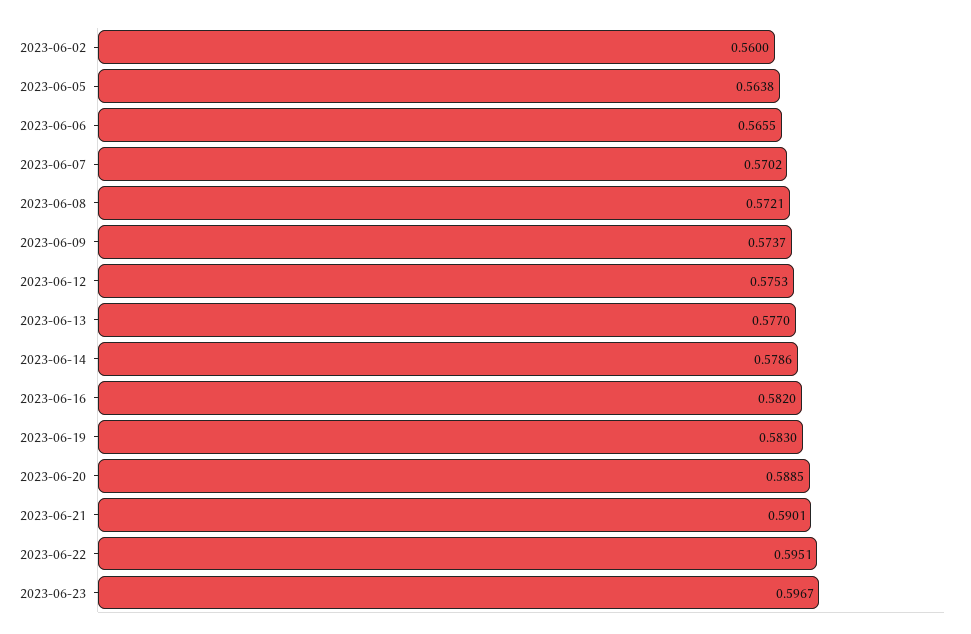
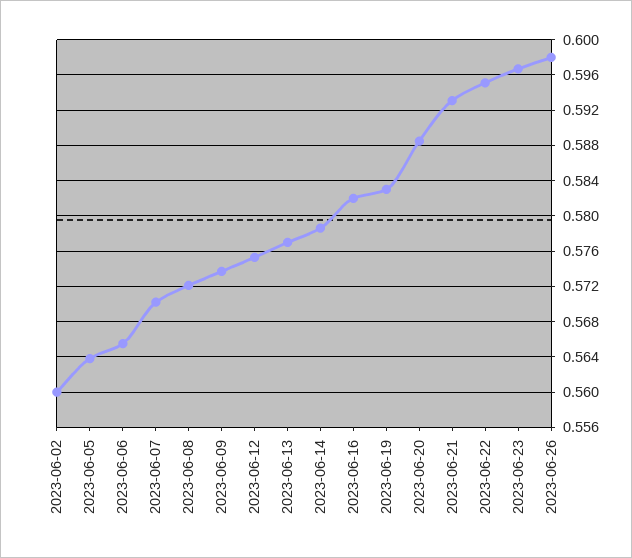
2023-06-21: 0.5901 -> 0.593
2023-06-26: none -> 0.598

